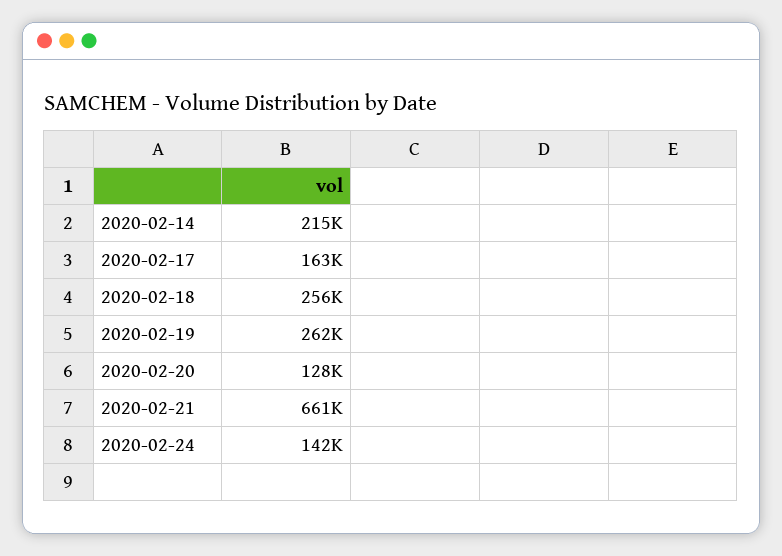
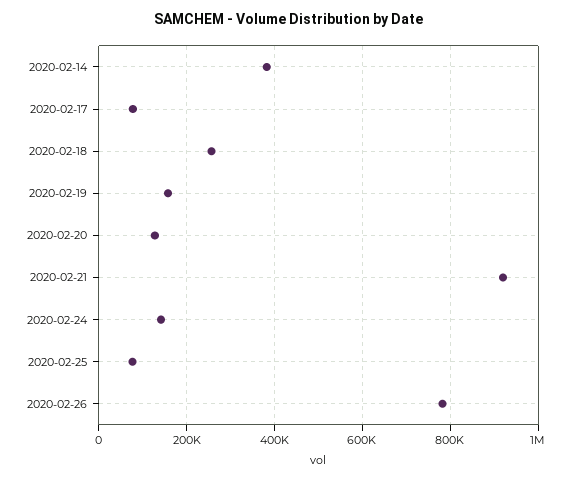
2020-02-14: 215000 -> 380000
2020-02-17: 163000 -> 80000
2020-02-19: 262000 -> 160000
2020-02-21: 661000 -> 920000
2020-02-25: none -> 80000
2020-02-26: none -> 780000

